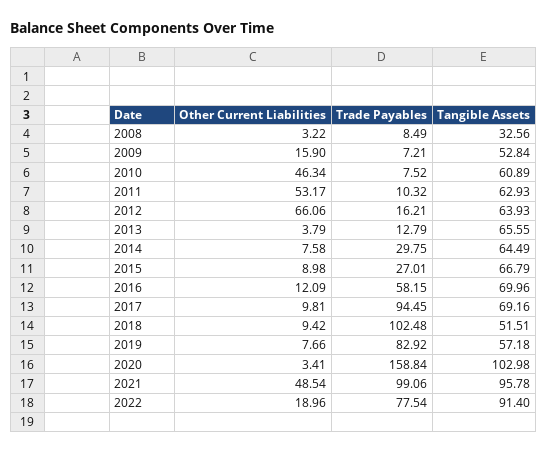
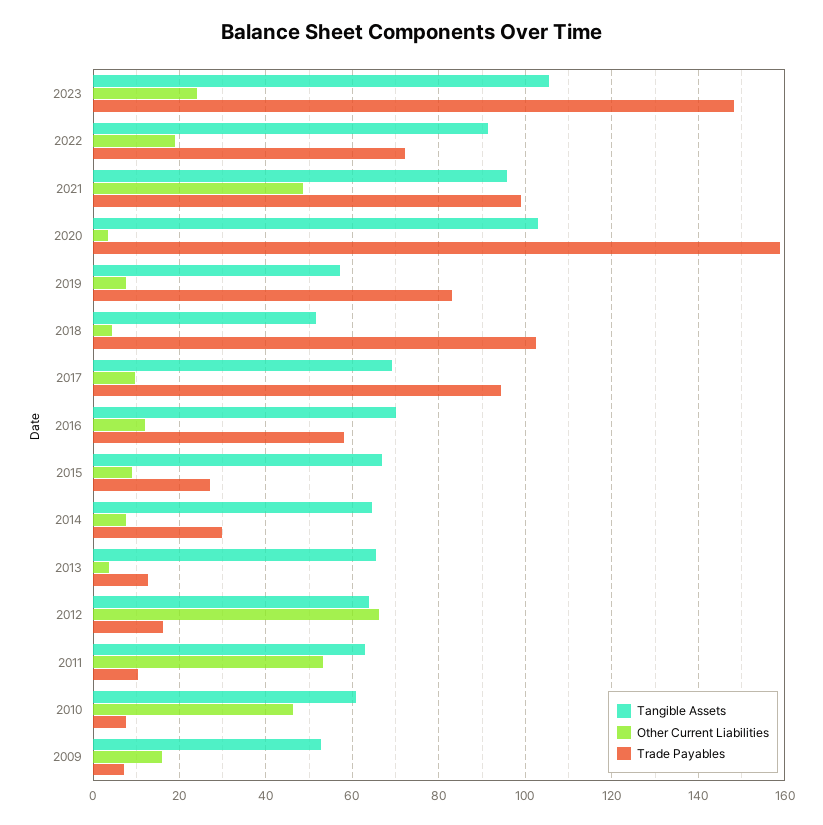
Other Current Liabilities, 2008: 3.22 -> none
Trade Payables, 2008: 8.49 -> none
Tangible Assets, 2008: 32.56 -> none
Other Current Liabilities, 2018: 9.42 -> 4
Trade Payables, 2022: 77.54 -> 72
Tangible Assets, 2023: none -> 106
Other Current Liabilities, 2023: none -> 24
Trade Payables, 2023: none -> 148

